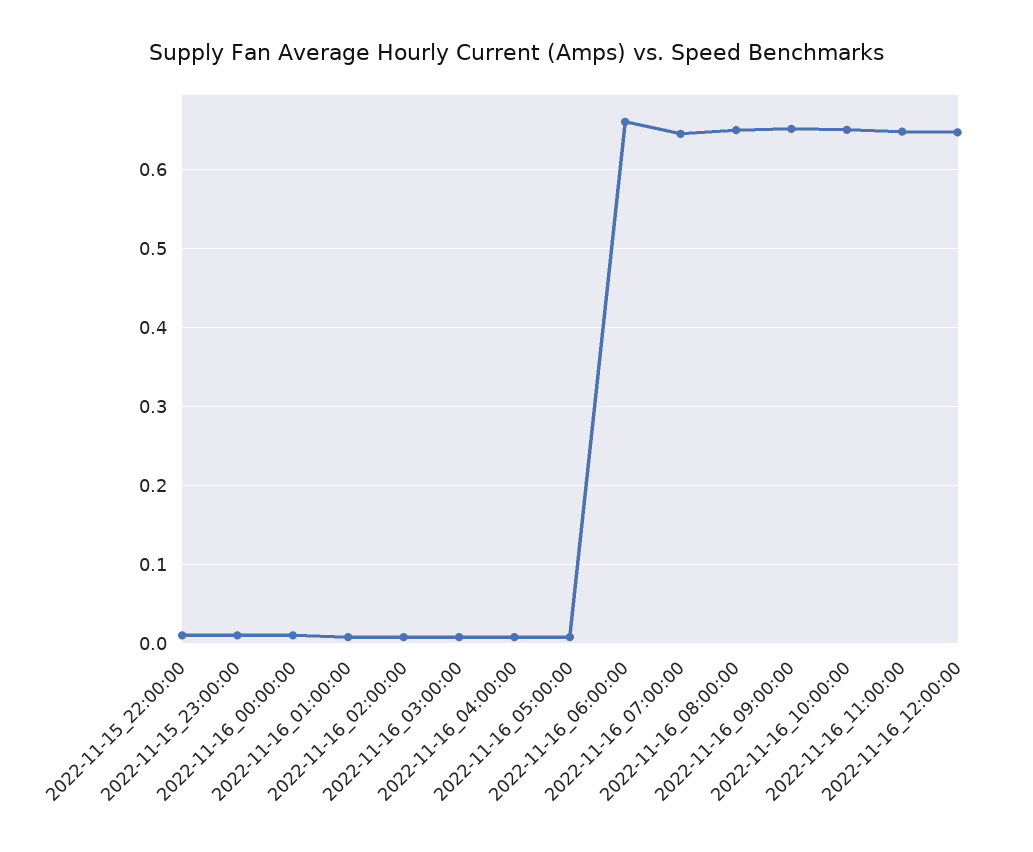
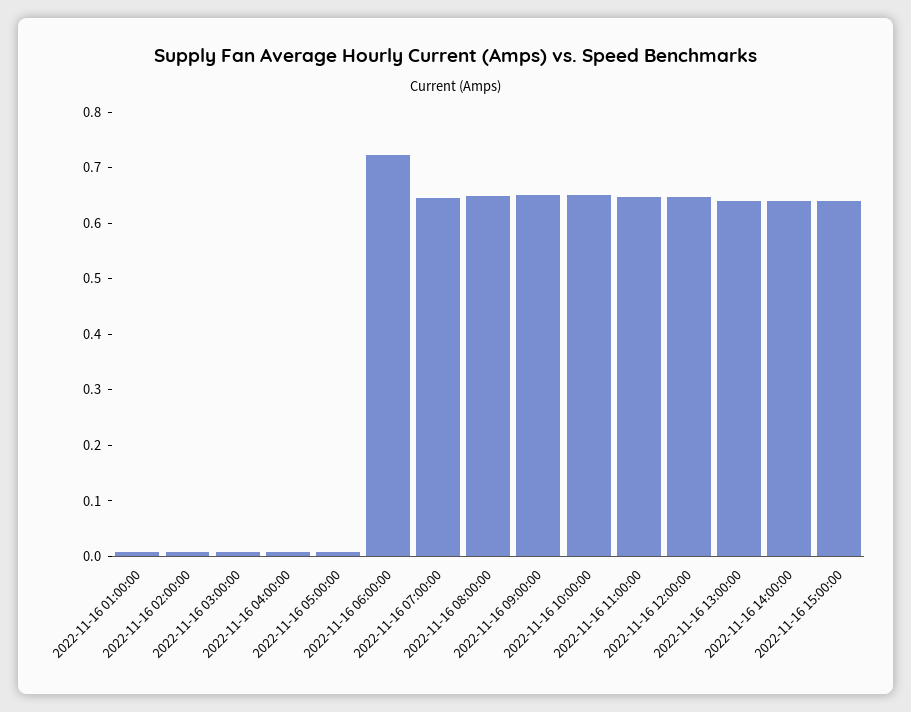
2022-11-15_22:00:00: 0.01 -> none
2022-11-15_23:00:00: 0.01 -> none
2022-11-16_00:00:00: 0.01 -> none
2022-11-16_06:00:00: 0.66 -> 0.72
2022-11-16 13:00:00: none -> 0.64
2022-11-16 14:00:00: none -> 0.64
2022-11-16 15:00:00: none -> 0.64

